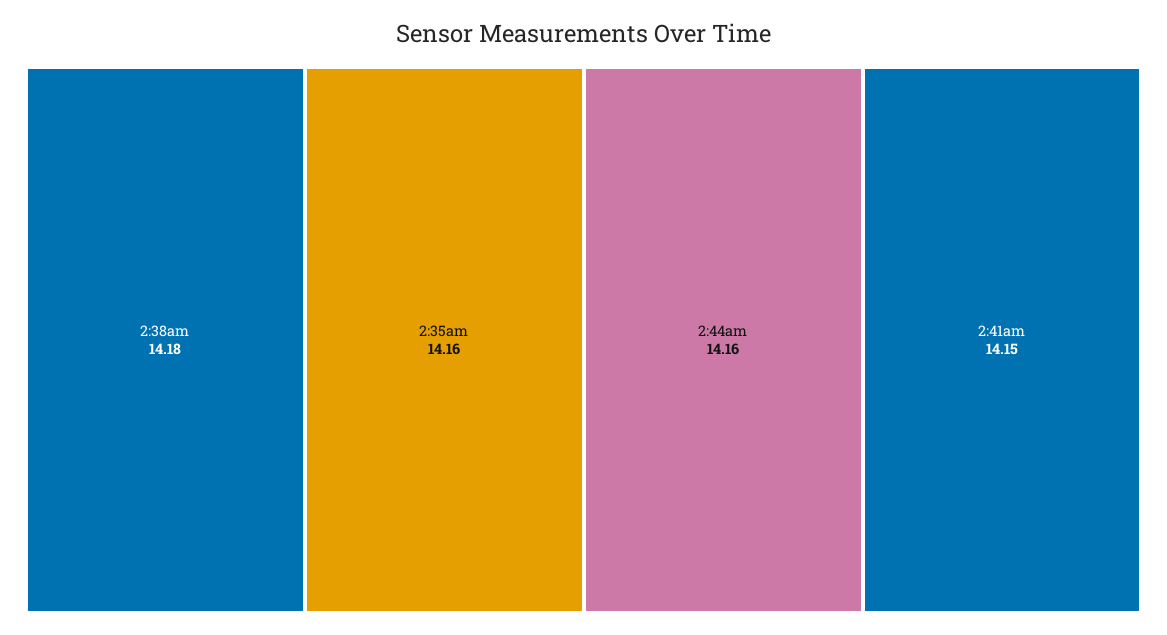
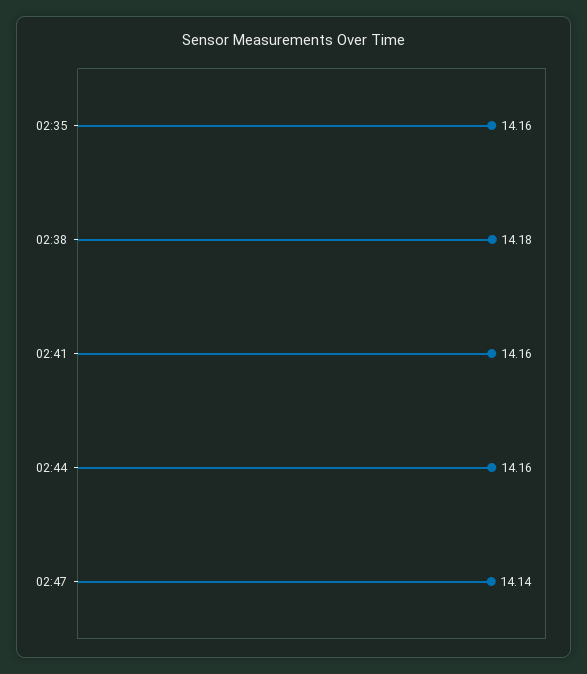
2:41am: 14.15 -> 14.16
02:47: none -> 14.14

